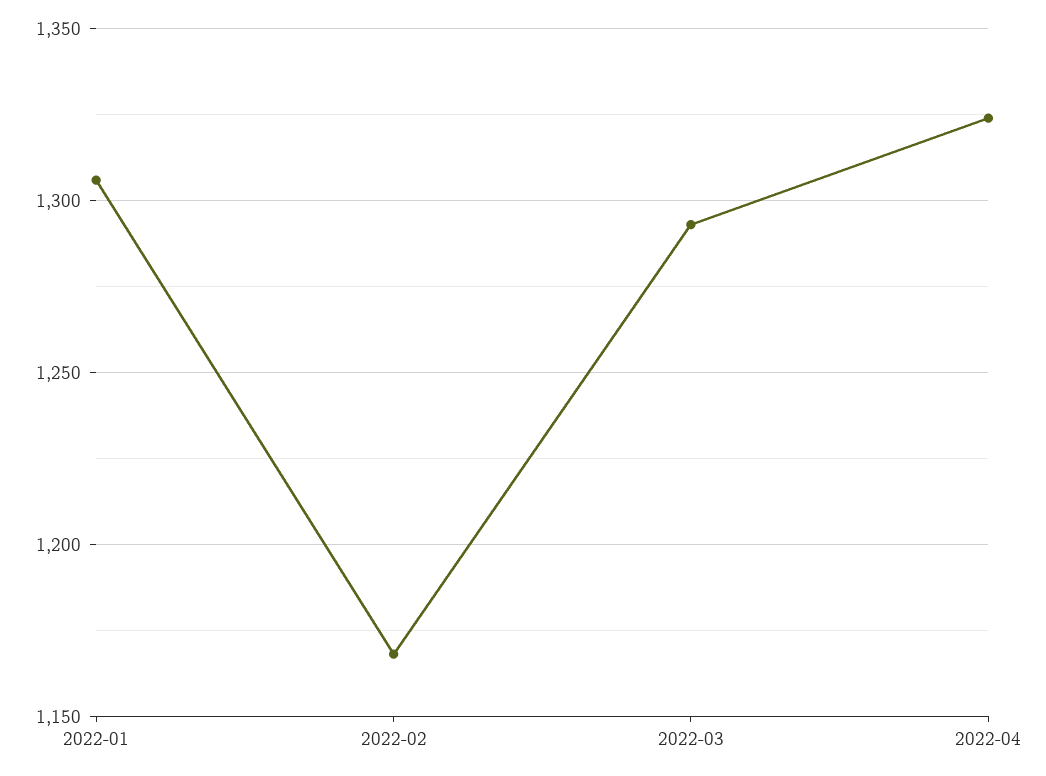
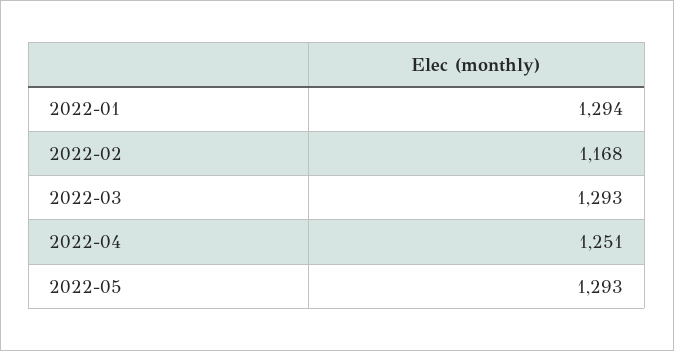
2022-01: 1305 -> 1294
2022-04: 1325 -> 1251
2022-05: none -> 1293

